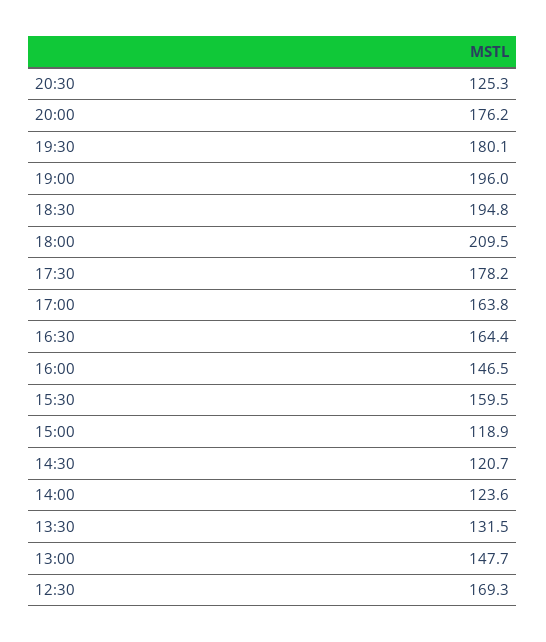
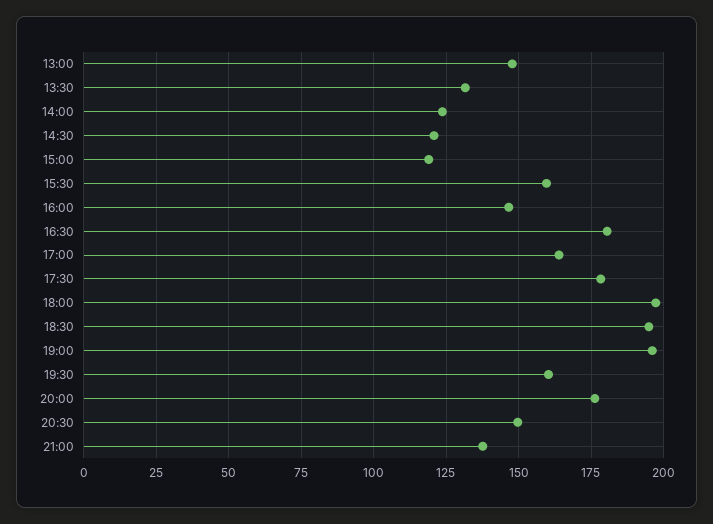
20:30: 125.3 -> 150
19:30: 180.1 -> 160
18:00: 209.5 -> 197.5
16:30: 164.4 -> 180
12:30: 169.3 -> none
21:00: none -> 137.5

